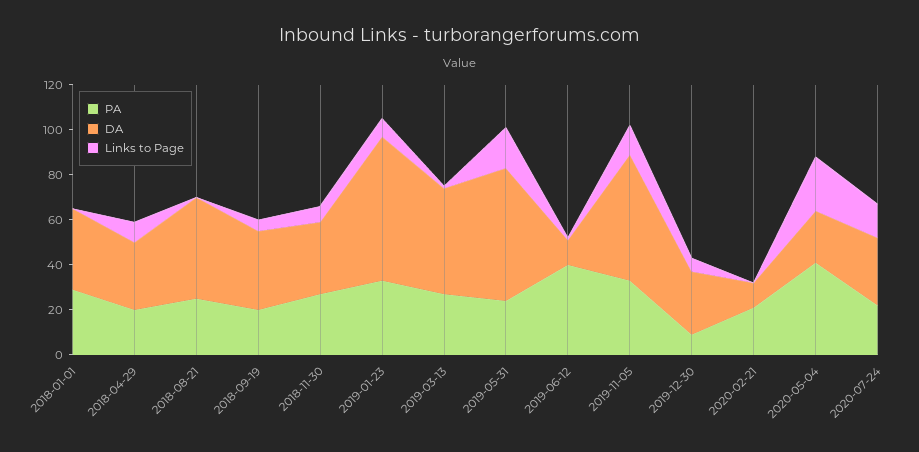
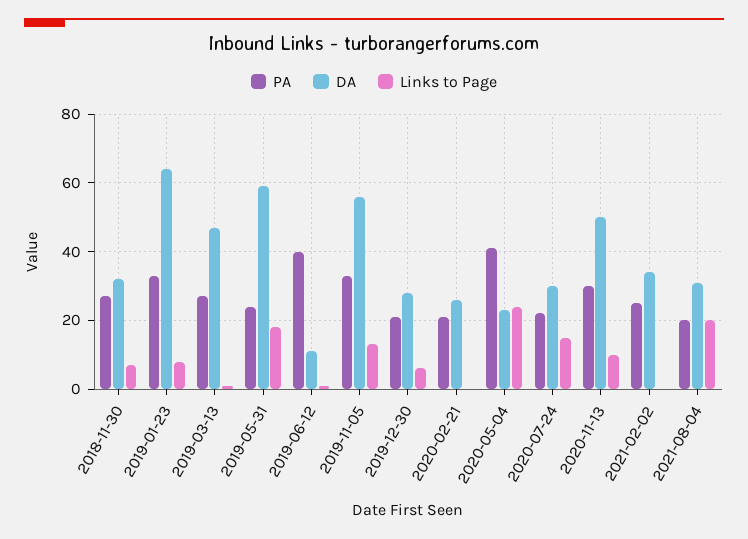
PA, 2018-01-01: 30 -> none
DA, 2018-01-01: 35 -> none
Links to Page, 2018-01-01: 0 -> none
PA, 2018-04-29: 20 -> none
DA, 2018-04-29: 30 -> none
Links to Page, 2018-04-29: 10 -> none
PA, 2018-08-21: 25 -> none
DA, 2018-08-21: 45 -> none
Links to Page, 2018-08-21: 0 -> none
PA, 2018-09-19: 20 -> none
DA, 2018-09-19: 35 -> none
Links to Page, 2018-09-19: 5 -> none
PA, 2019-12-30: 10 -> 20
DA, 2020-02-21: 10 -> 25
PA, 2020-11-13: none -> 30
DA, 2020-11-13: none -> 50
Links to Page, 2020-11-13: none -> 10
PA, 2021-02-02: none -> 25
DA, 2021-02-02: none -> 35
Links to Page, 2021-02-02: none -> 0
PA, 2021-08-04: none -> 20
DA, 2021-08-04: none -> 30
Links to Page, 2021-08-04: none -> 20

